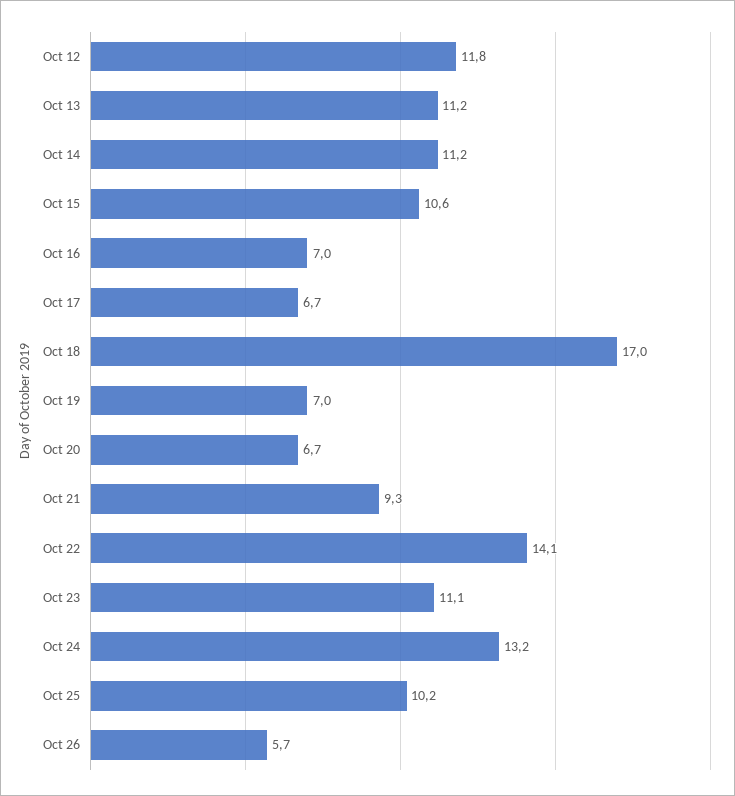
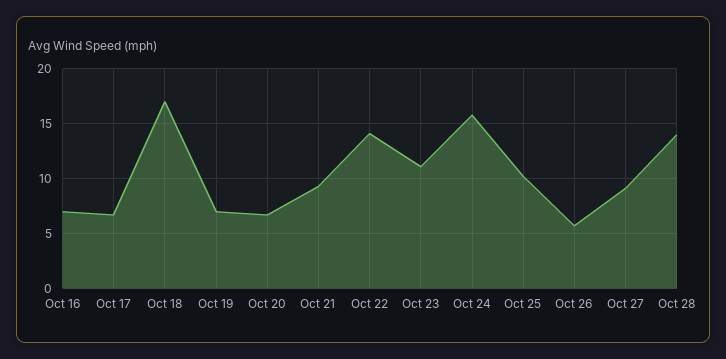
Oct 12: 11.8 -> none
Oct 13: 11.2 -> none
Oct 14: 11.2 -> none
Oct 15: 10.6 -> none
Oct 24: 13.2 -> 16
Oct 27: none -> 9
Oct 28: none -> 14

